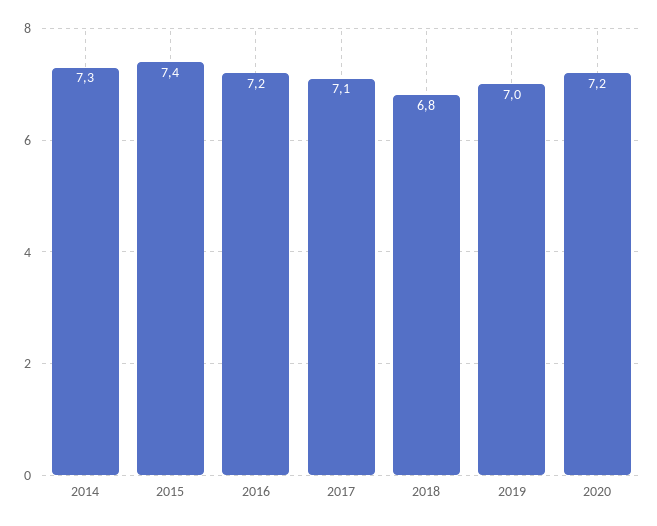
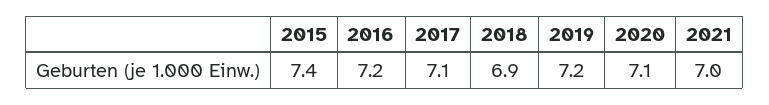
2014: 7.3 -> none
2018: 6.8 -> 6.9
2019: 7 -> 7.2
2020: 7.2 -> 7.1
2021: none -> 7

